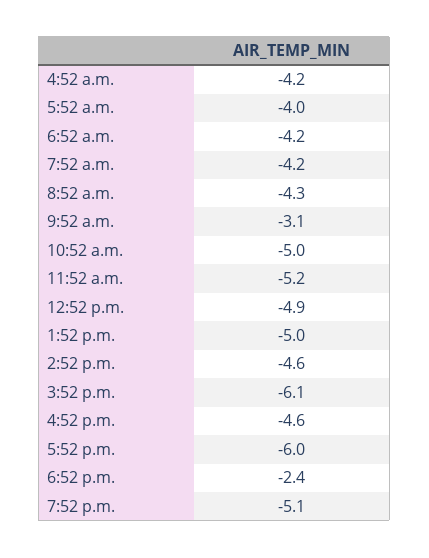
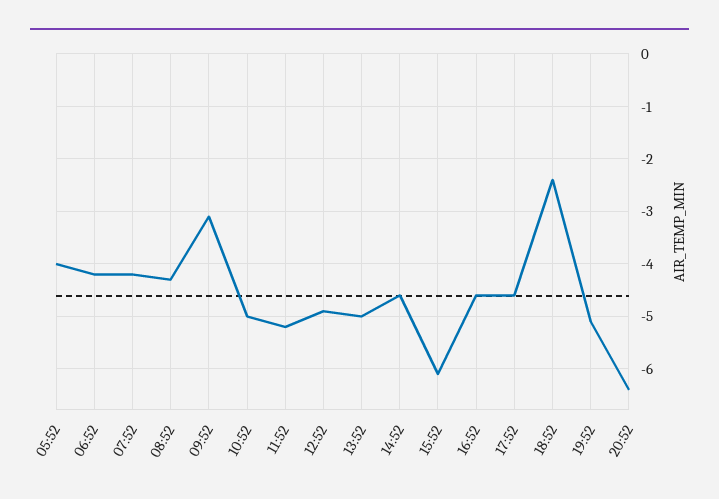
4:52 a.m.: -4.2 -> none
5:52 p.m.: -6 -> -4.5
20:52: none -> -6.5

